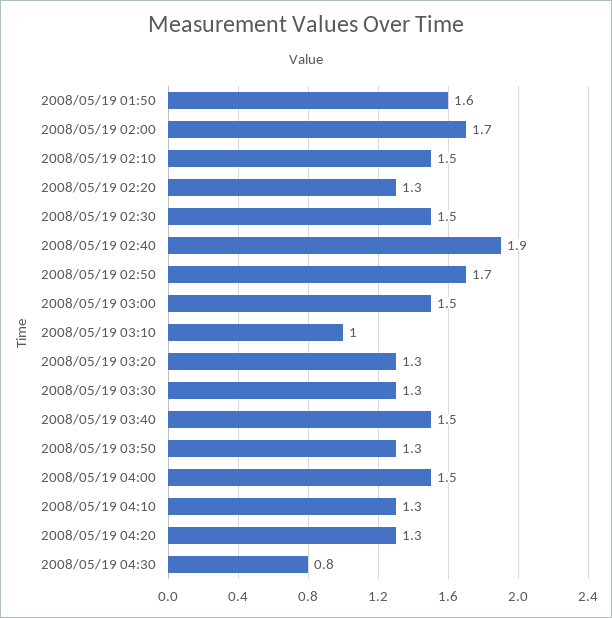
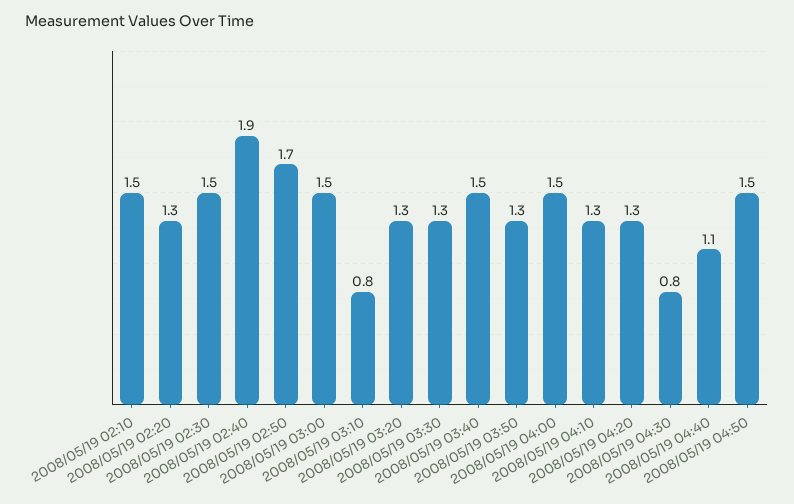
2008/05/19 01:50: 1.6 -> none
2008/05/19 02:00: 1.7 -> none
2008/05/19 03:10: 1 -> 0.8
2008/05/19 04:40: none -> 1.1
2008/05/19 04:50: none -> 1.5

